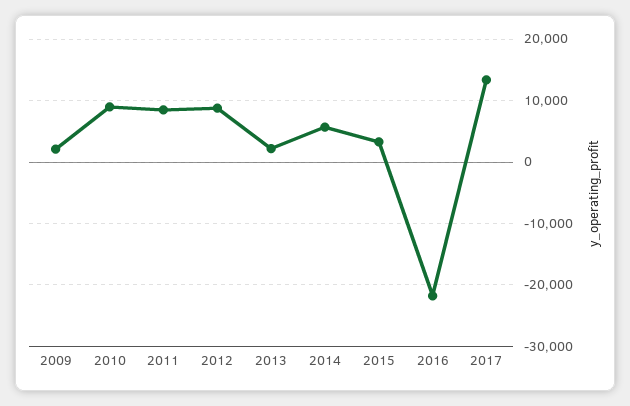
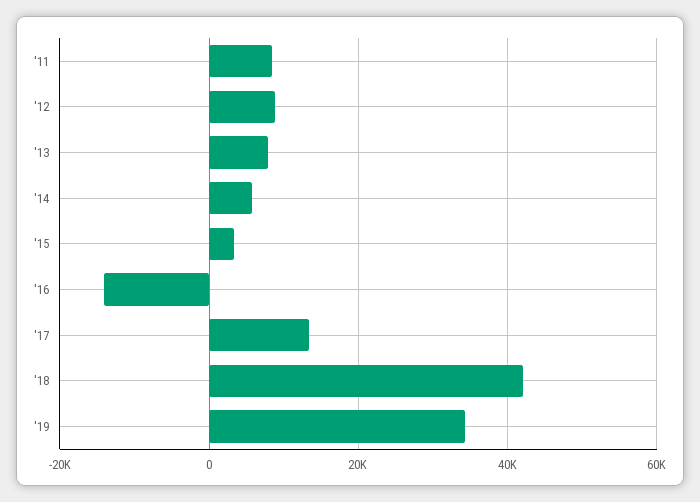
2009: 2000 -> none
2010: 9000 -> none
2013: 2000 -> 8000
2016: -22000 -> -14000
'18: none -> 42000
'19: none -> 34000

